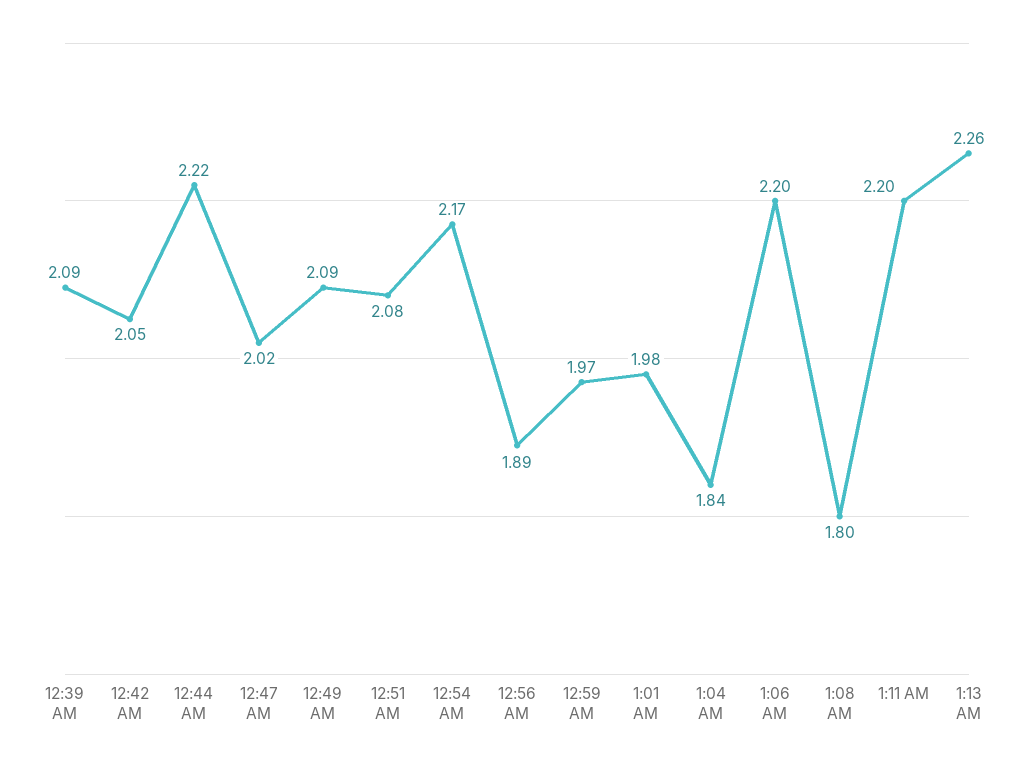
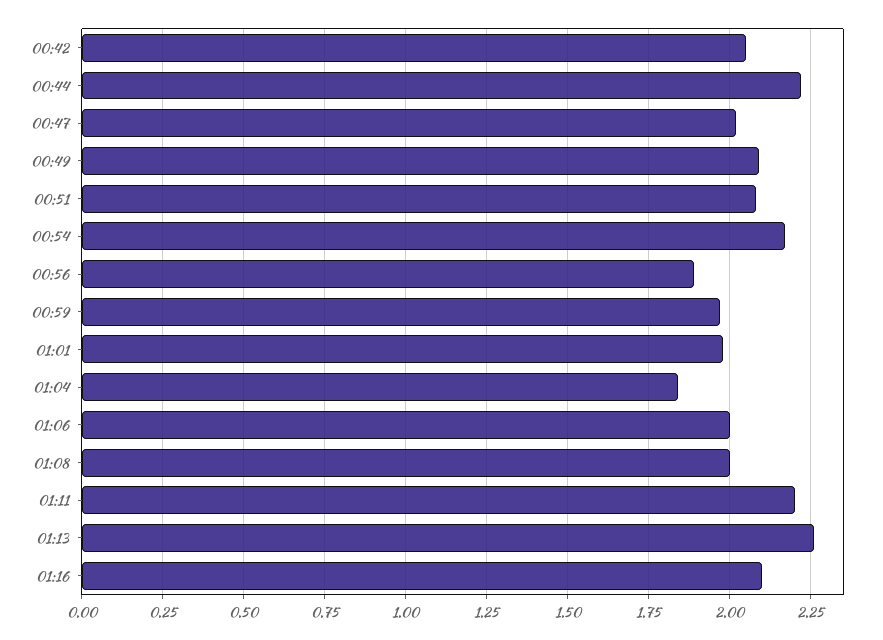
12:39 AM: 2.09 -> none
1:06 AM: 2.2 -> 2
1:08 AM: 1.8 -> 2
01:16: none -> 2.1

